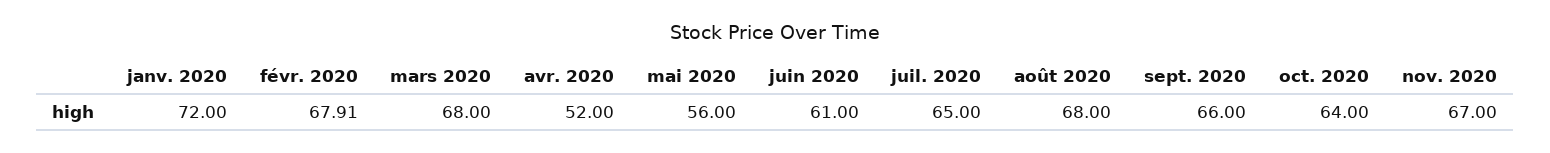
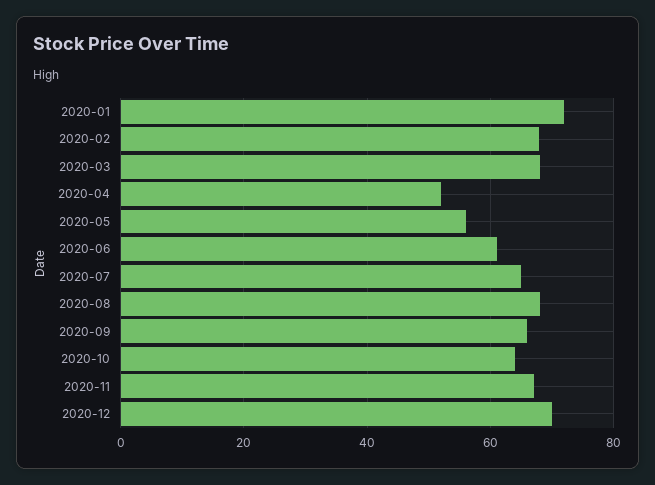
2020-12: none -> 70

